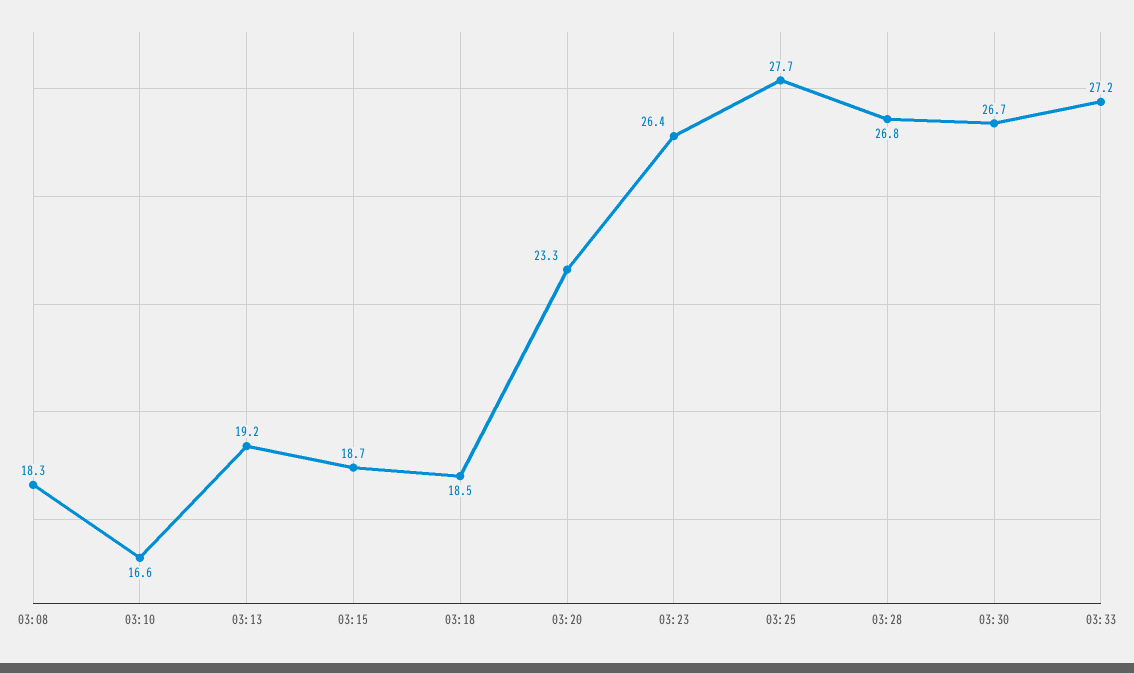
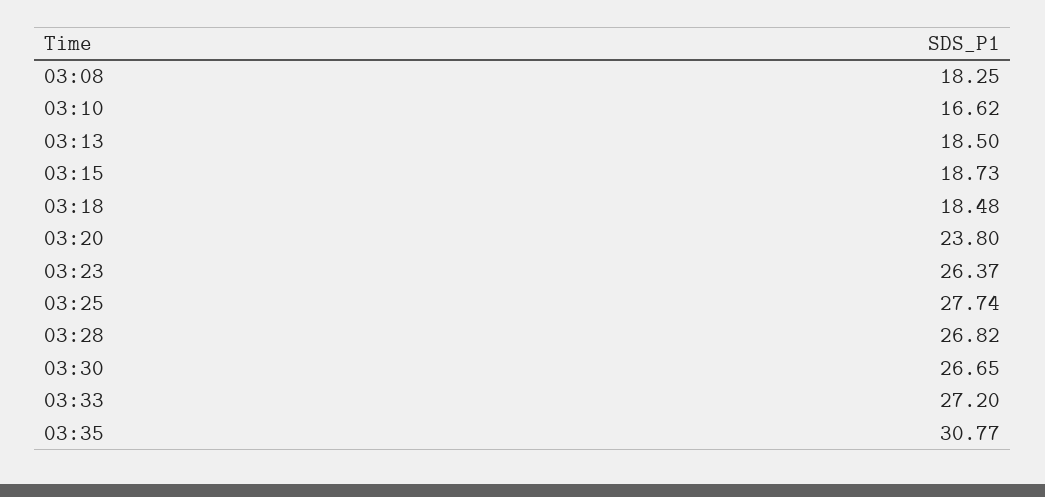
03:13: 19.2 -> 18.5
03:20: 23.3 -> 23.8
03:35: none -> 30.77

